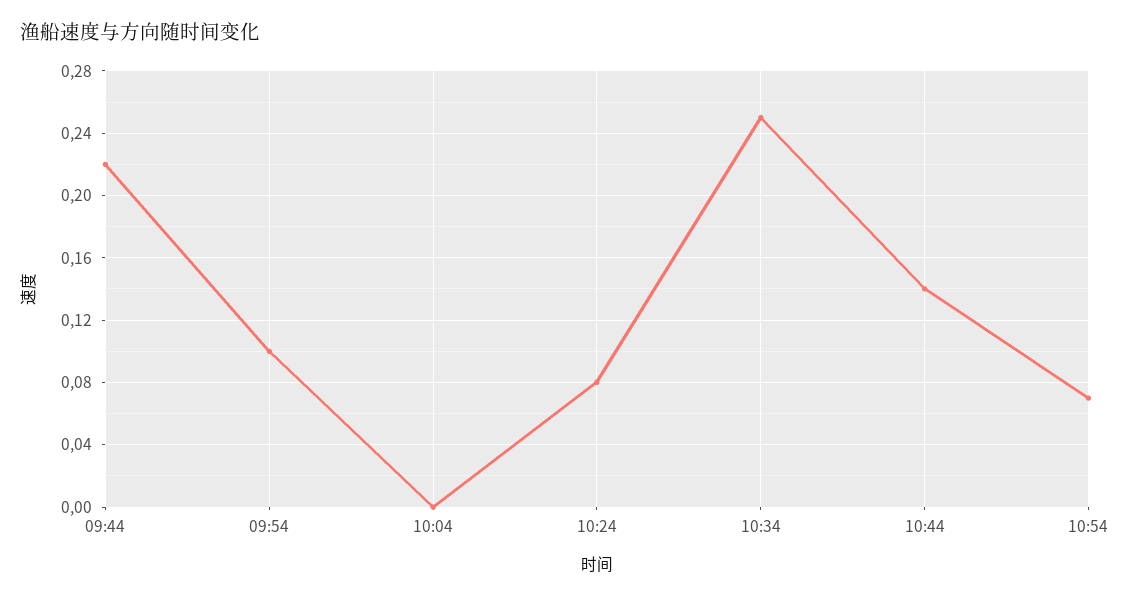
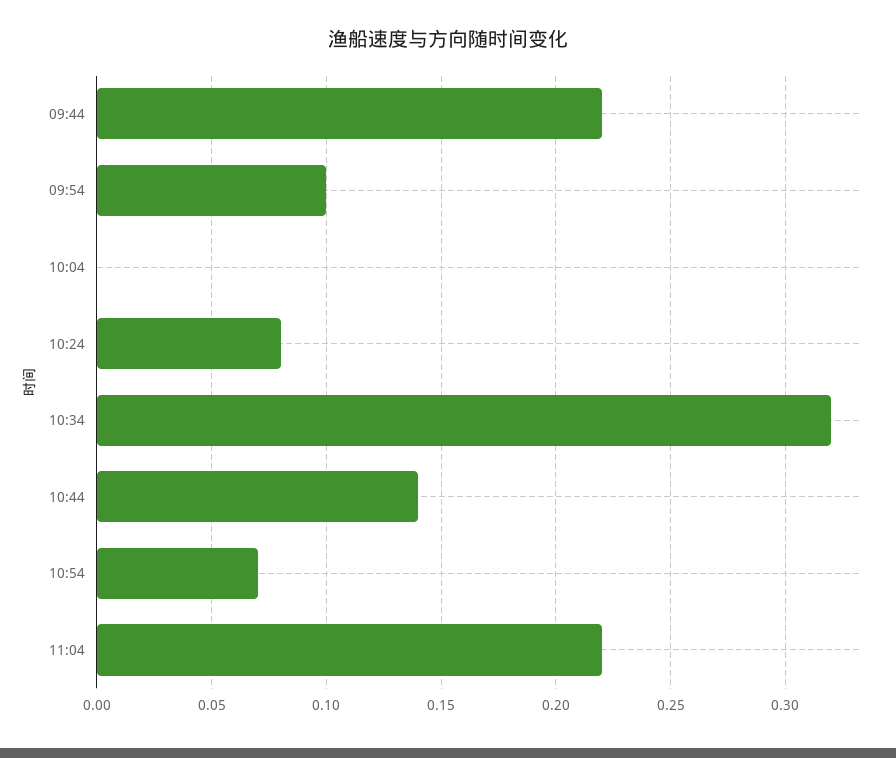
10:34: 0.25 -> 0.32
11:04: none -> 0.22

